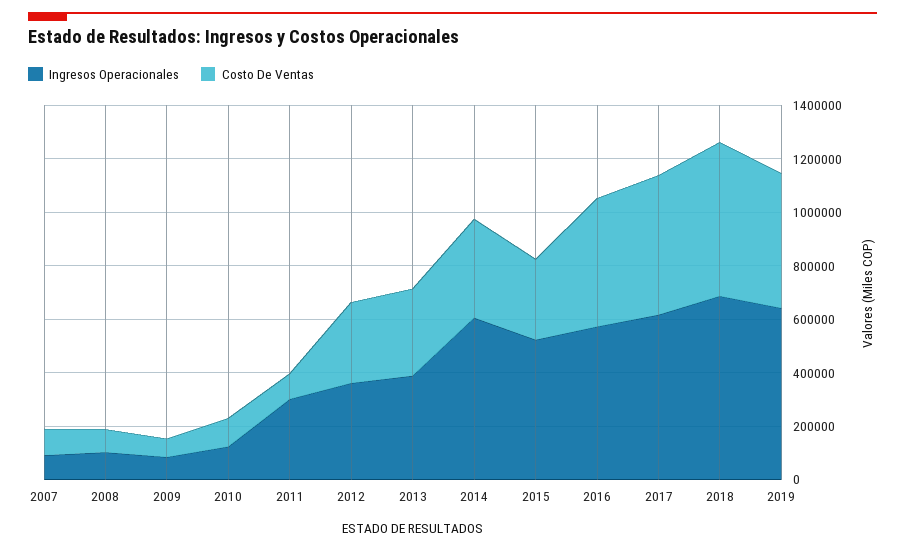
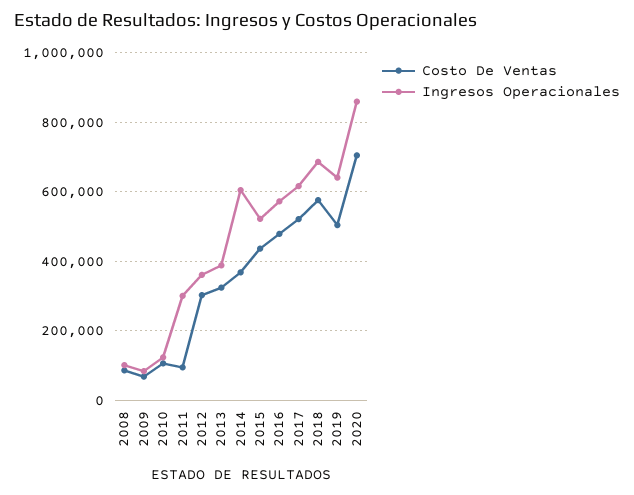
Ingresos Operacionales, 2007: 100000 -> none
Costo De Ventas, 2007: 100000 -> none
Costo De Ventas, 2015: 300000 -> 440000
Costo De Ventas, 2020: none -> 700000
Ingresos Operacionales, 2020: none -> 860000

